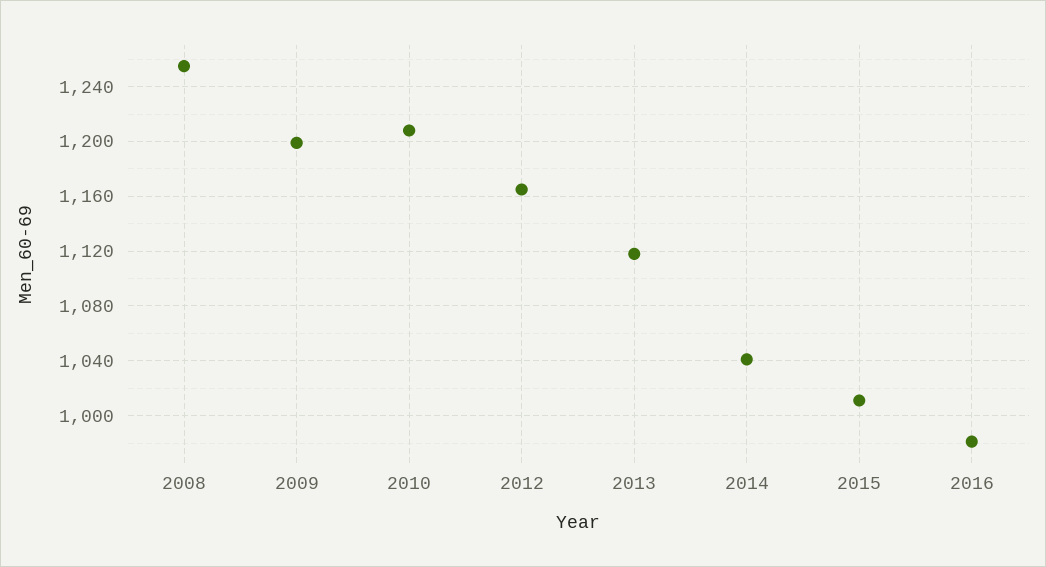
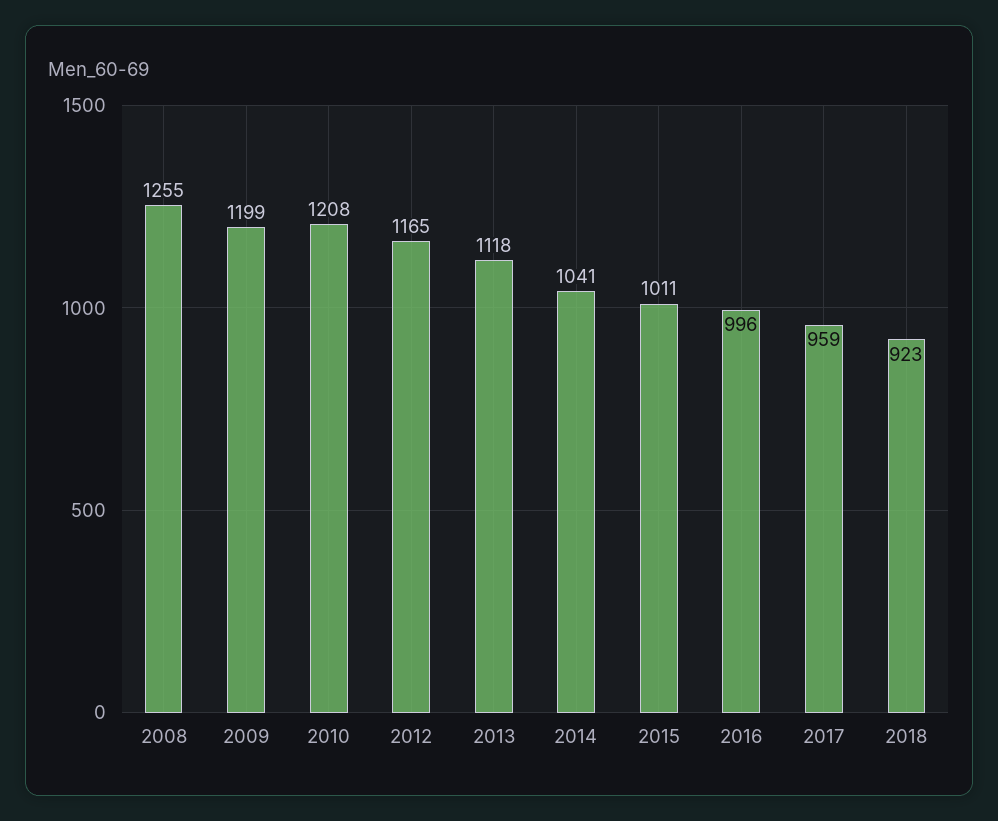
2016: 980 -> 996
2017: none -> 959
2018: none -> 923

